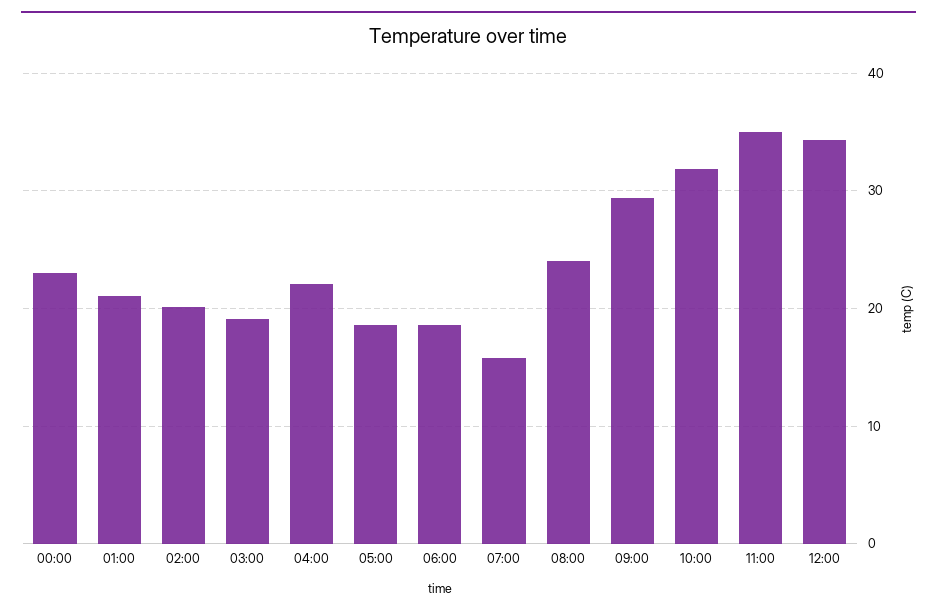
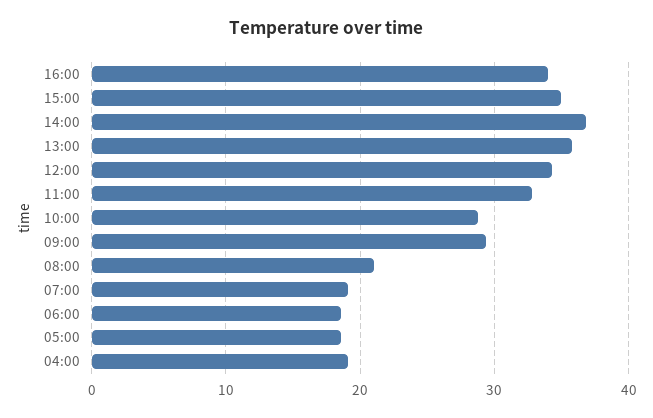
00:00: 23 -> none
01:00: 21 -> none
02:00: 20 -> none
03:00: 19 -> none
04:00: 22 -> 19
07:00: 16 -> 19
08:00: 24 -> 21
10:00: 32 -> 29
11:00: 35 -> 33
16:00: none -> 34
15:00: none -> 35
14:00: none -> 37
13:00: none -> 36

